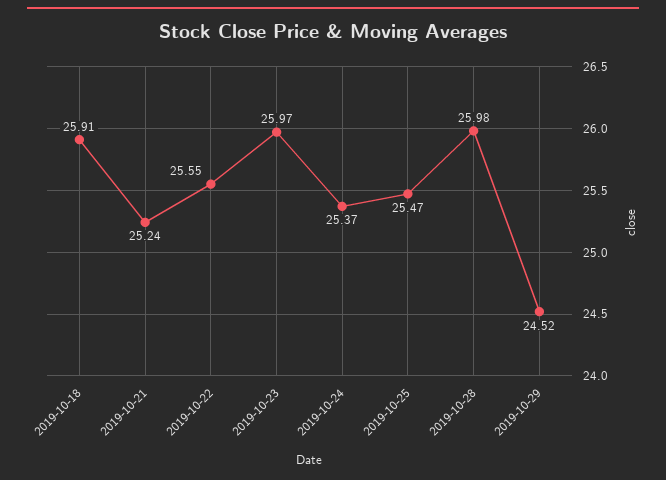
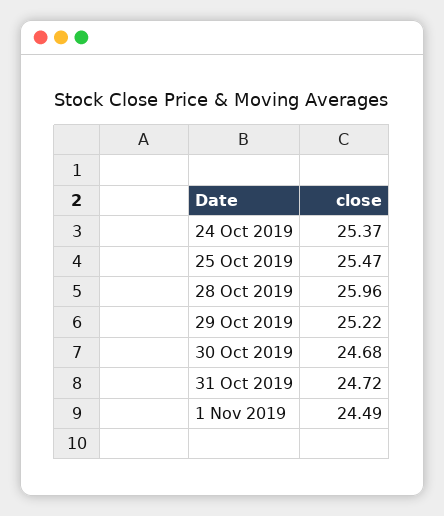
2019-10-18: 25.91 -> none
2019-10-21: 25.24 -> none
2019-10-22: 25.55 -> none
2019-10-23: 25.97 -> none
2019-10-28: 25.98 -> 25.96
2019-10-29: 24.52 -> 25.22
30 Oct 2019: none -> 24.68
31 Oct 2019: none -> 24.72
1 Nov 2019: none -> 24.49

